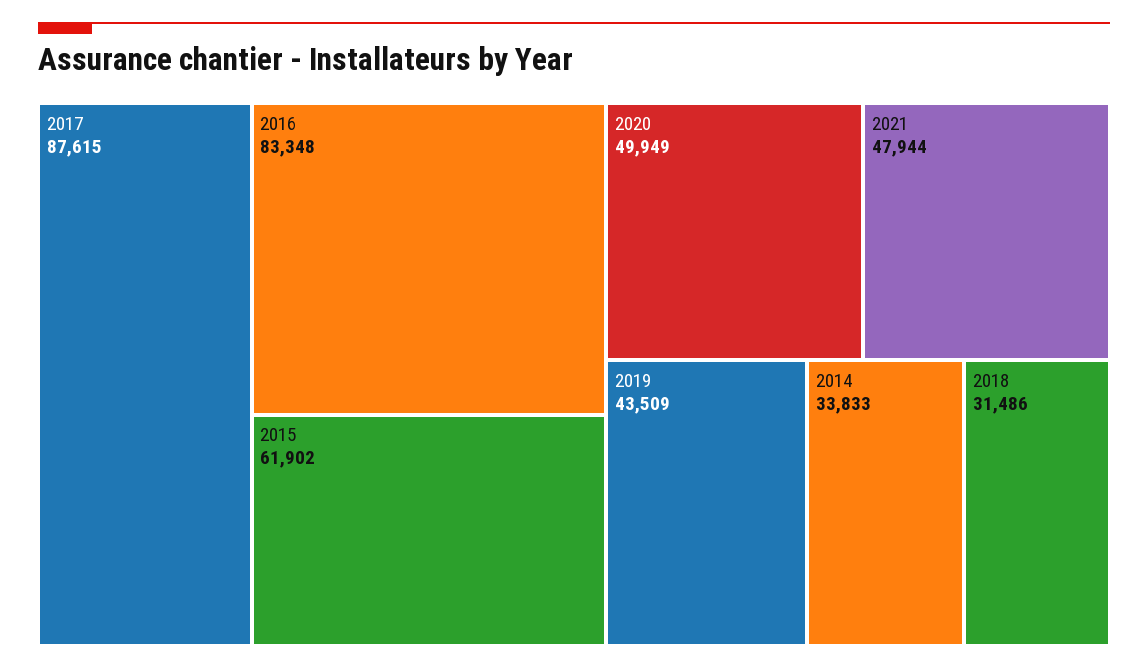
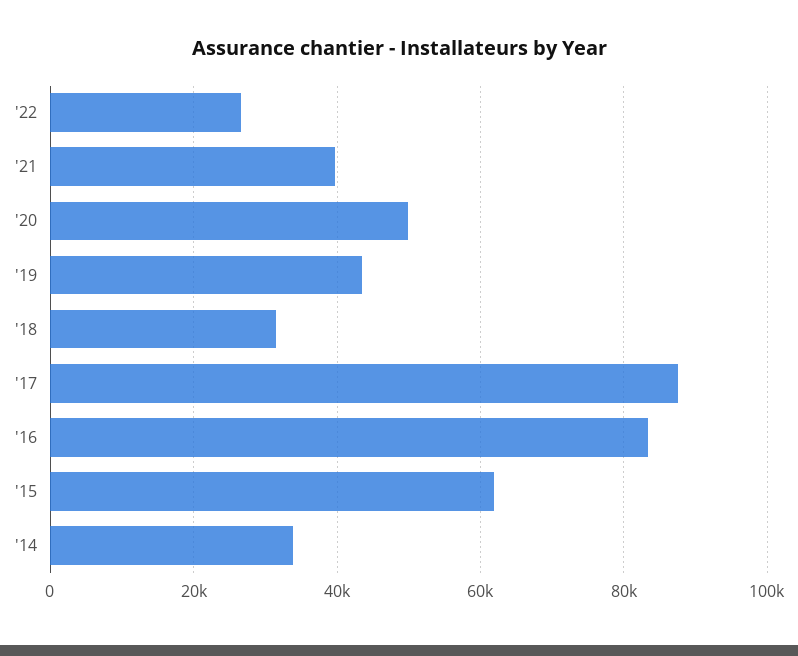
2021: 47944 -> 40000
'22: none -> 26000

